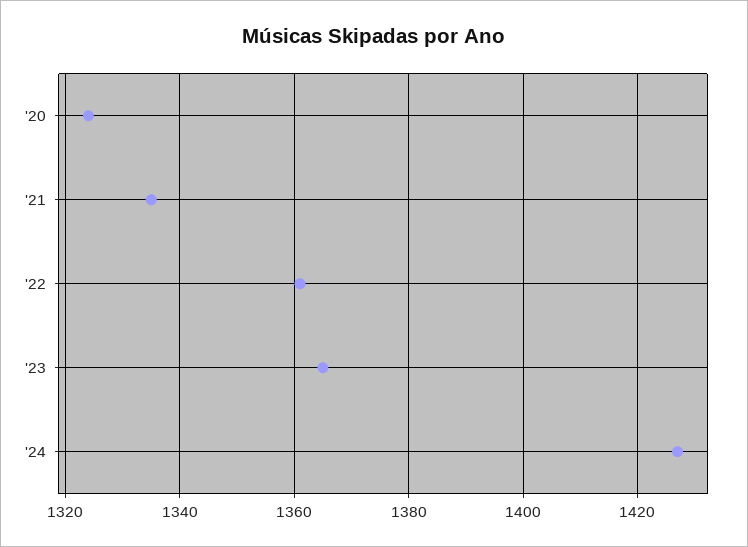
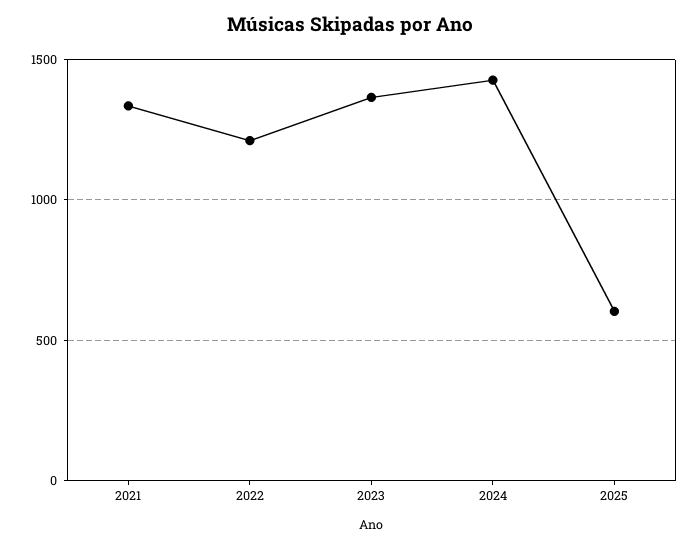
'20: 1325 -> none
'22: 1360 -> 1200
2025: none -> 600

